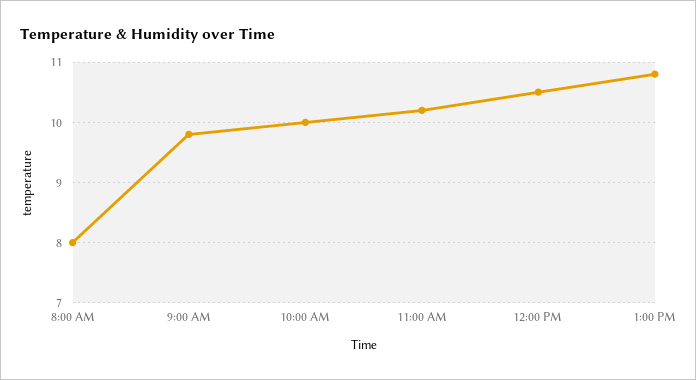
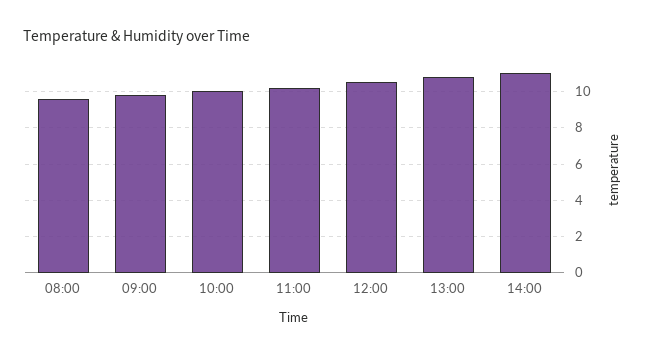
8:00 AM: 8 -> 9.5
14:00: none -> 11

